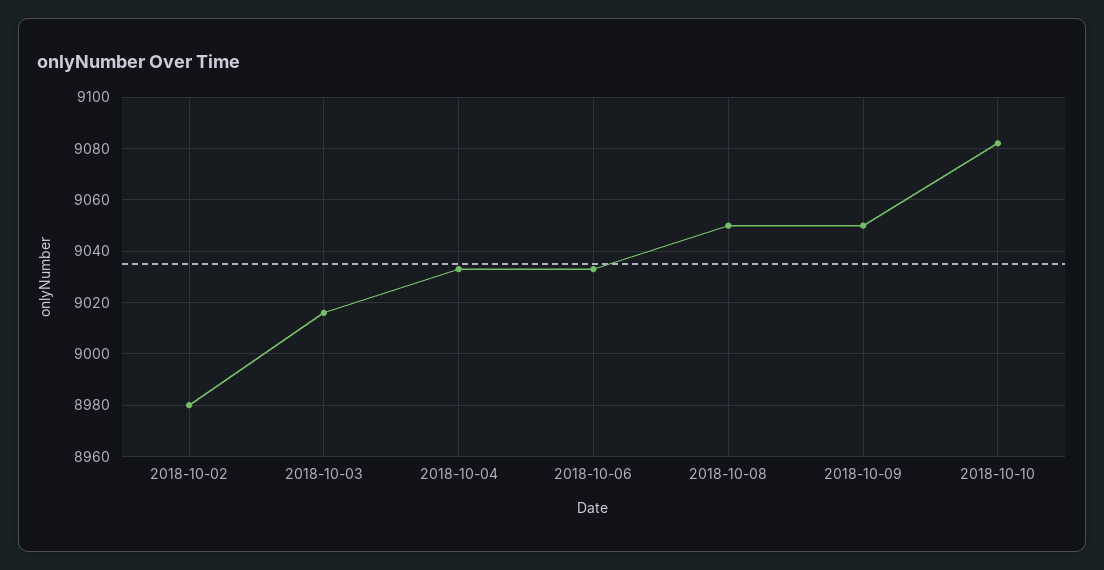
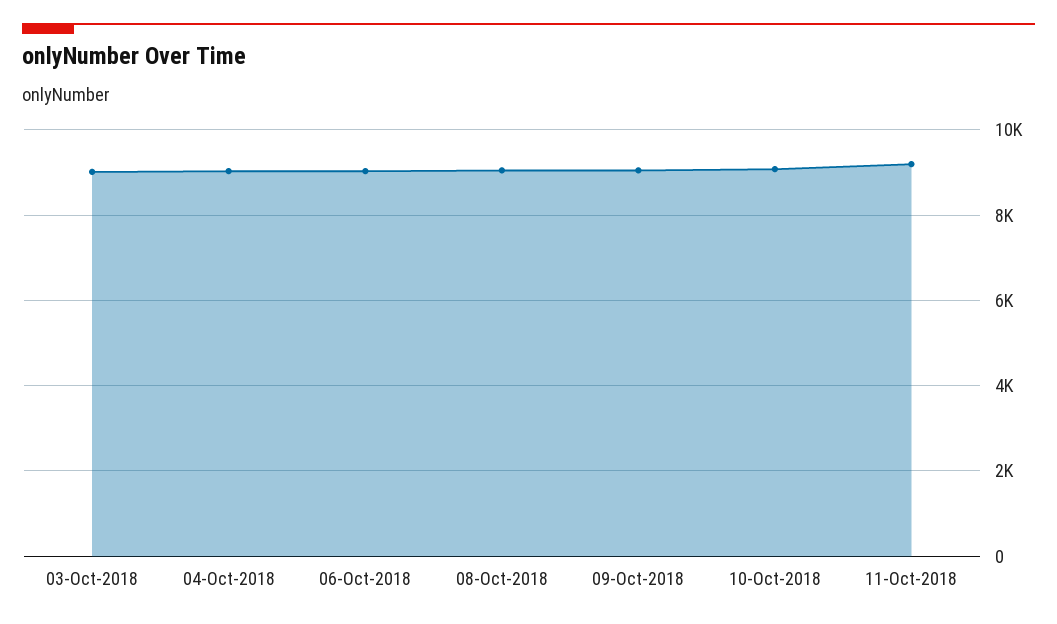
2018-10-02: 8980 -> none
11-Oct-2018: none -> 9200

